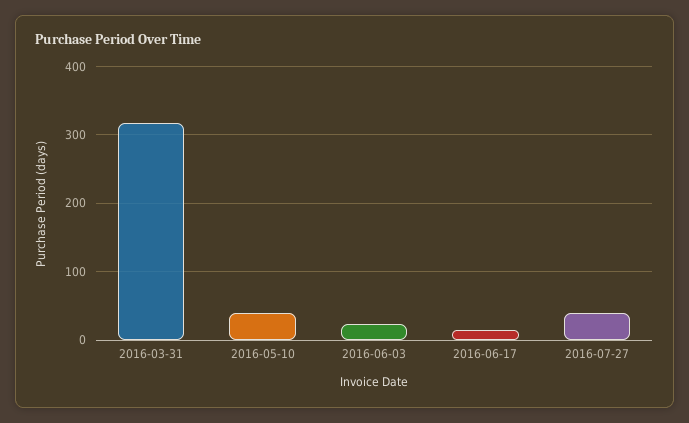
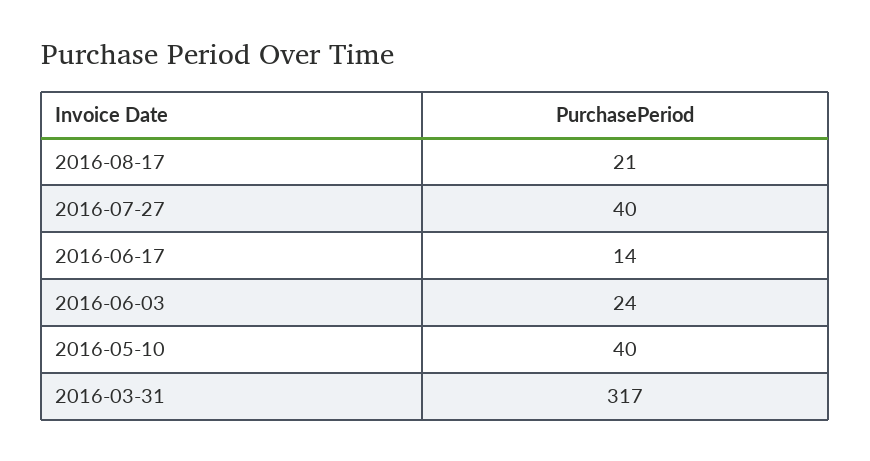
2016-08-17: none -> 21

